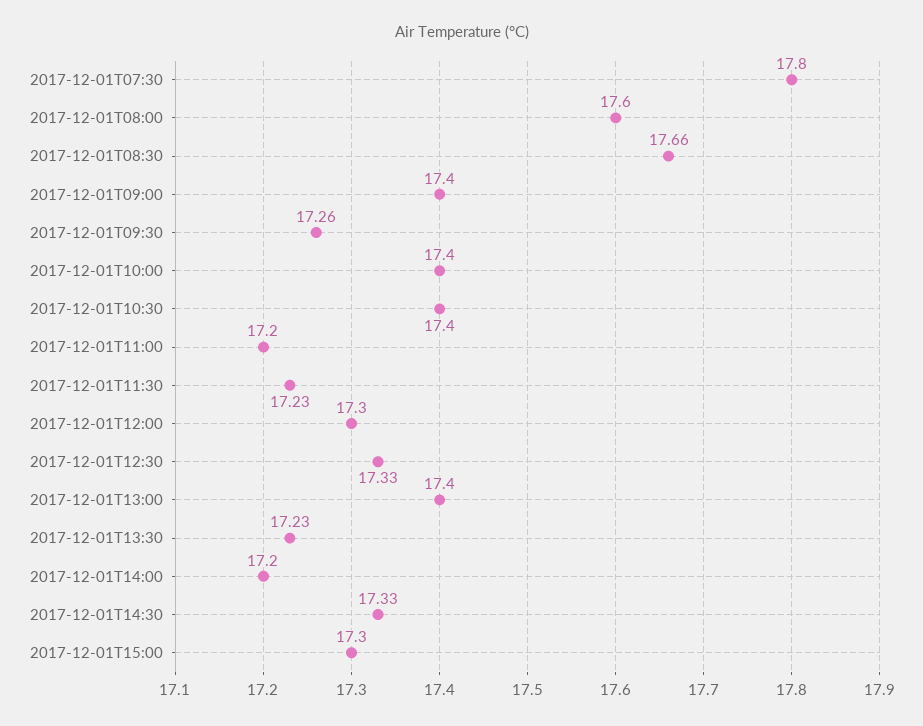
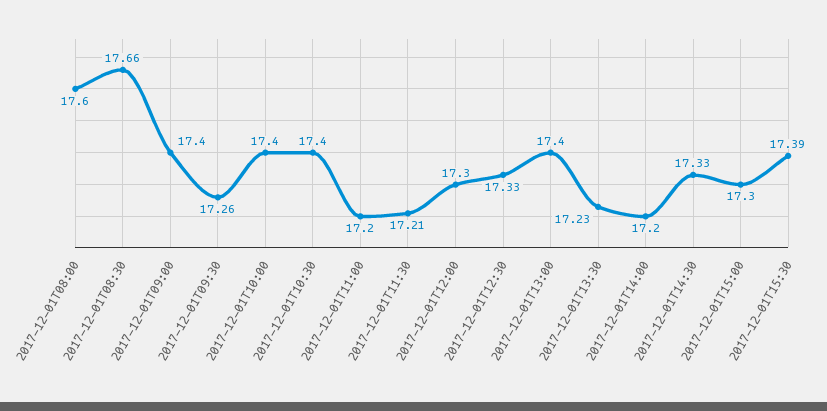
2017-12-01T07:30: 17.8 -> none
2017-12-01T11:30: 17.23 -> 17.21
2017-12-01T15:30: none -> 17.39

